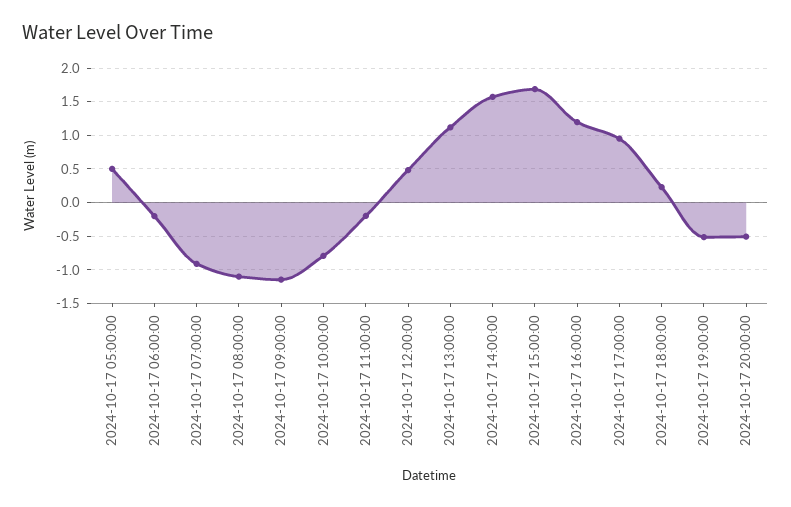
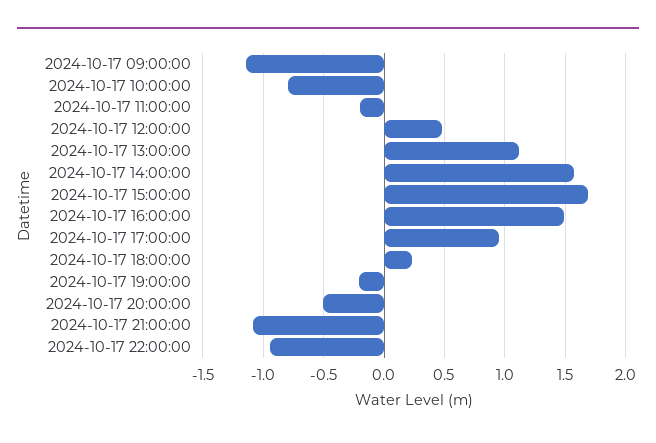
2024-10-17 05:00:00: 0.5 -> none
2024-10-17 06:00:00: -0.2 -> none
2024-10-17 07:00:00: -0.9 -> none
2024-10-17 08:00:00: -1.1 -> none
2024-10-17 16:00:00: 1.2 -> 1.5
2024-10-17 19:00:00: -0.5 -> -0.2
2024-10-17 21:00:00: none -> -1.1
2024-10-17 22:00:00: none -> -0.95

